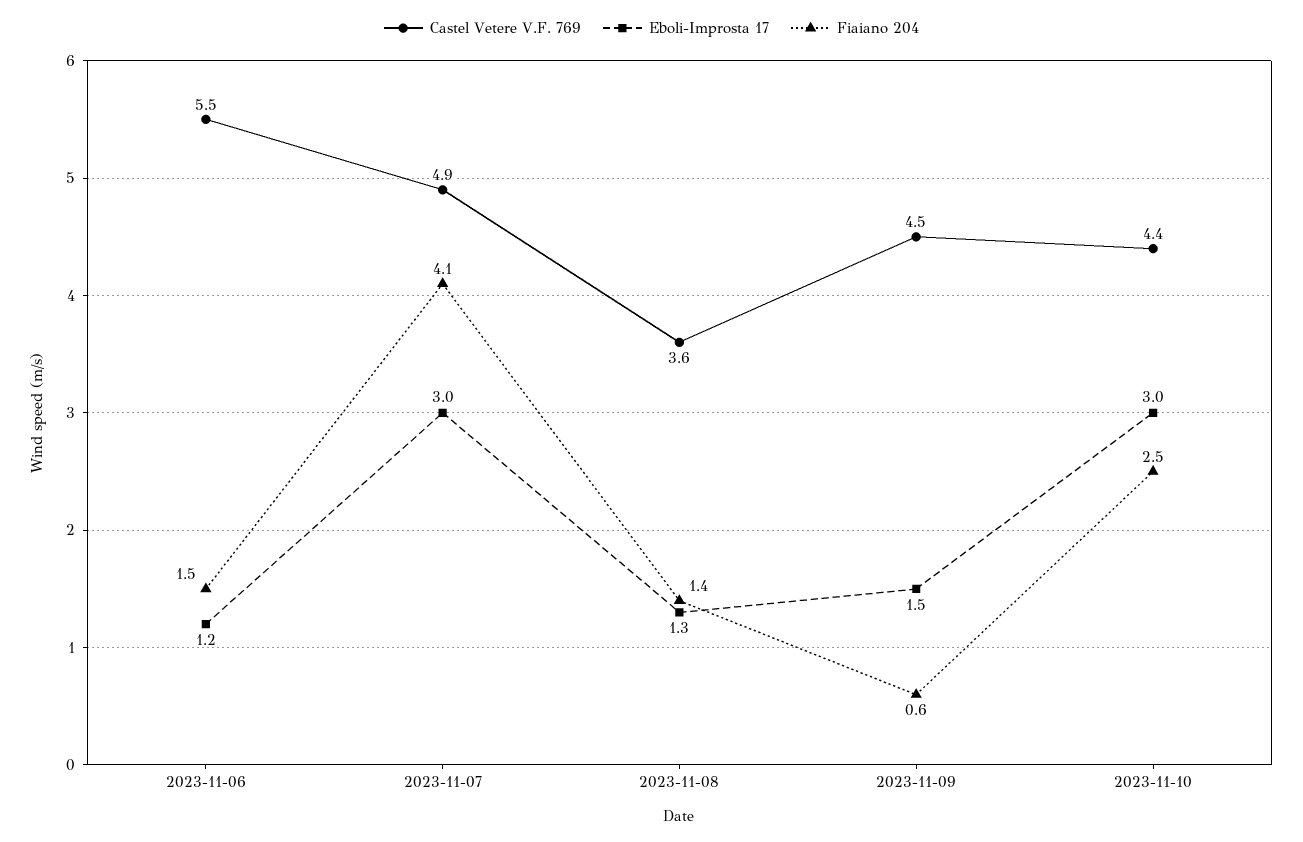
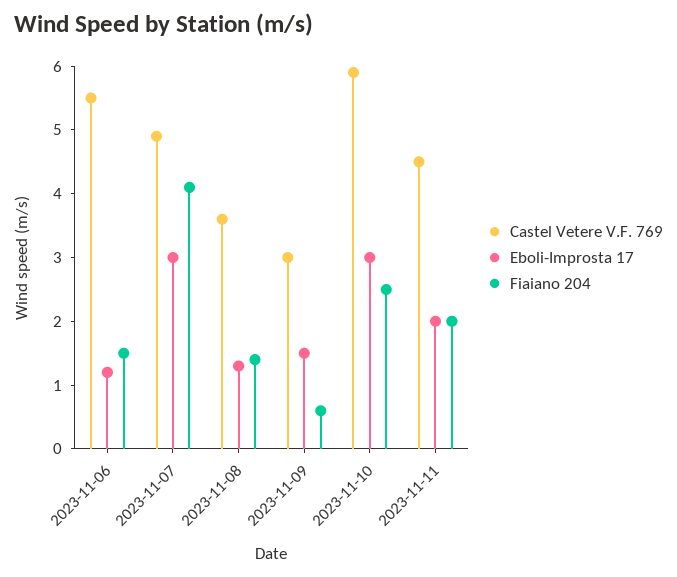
Castel Vetere V.F. 769, 2023-11-09: 4.5 -> 3
Castel Vetere V.F. 769, 2023-11-10: 4.4 -> 6
Castel Vetere V.F. 769, 2023-11-11: none -> 4.5
Eboli-Improsta 17, 2023-11-11: none -> 2
Fiaiano 204, 2023-11-11: none -> 2

